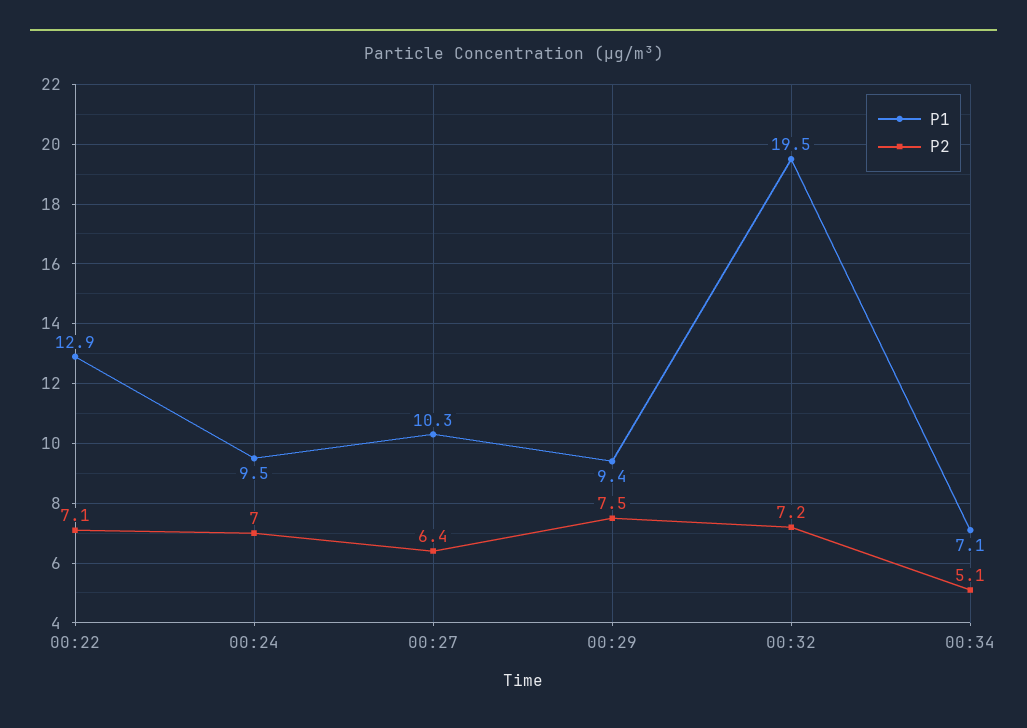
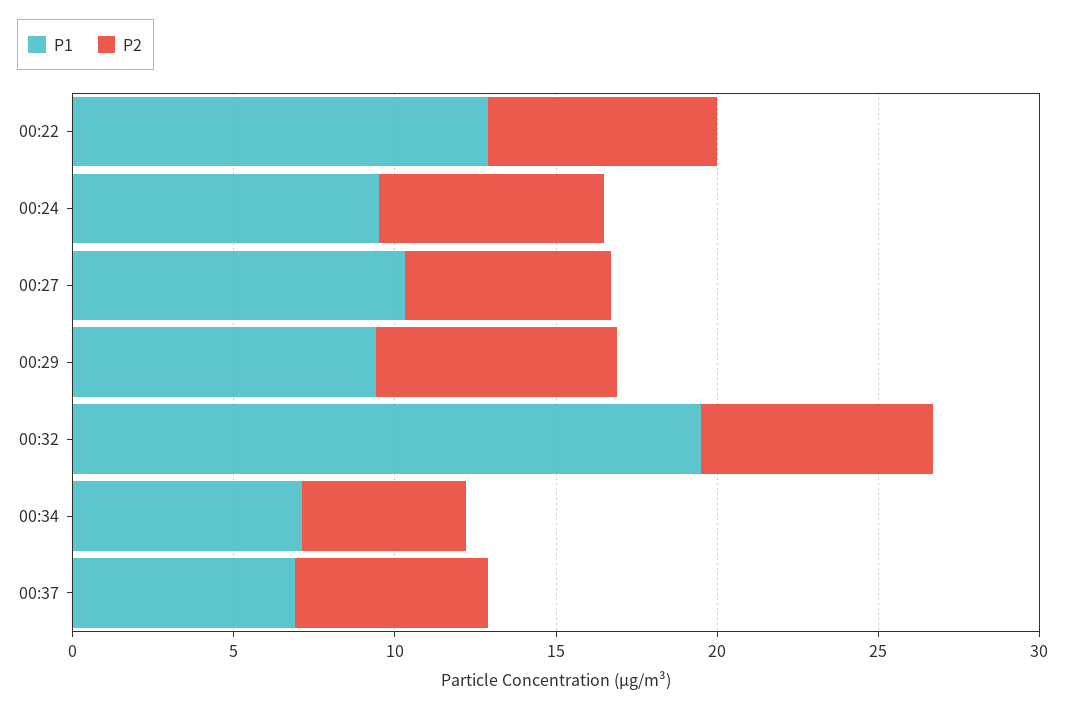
P1, 00:37: none -> 7
P2, 00:37: none -> 6

